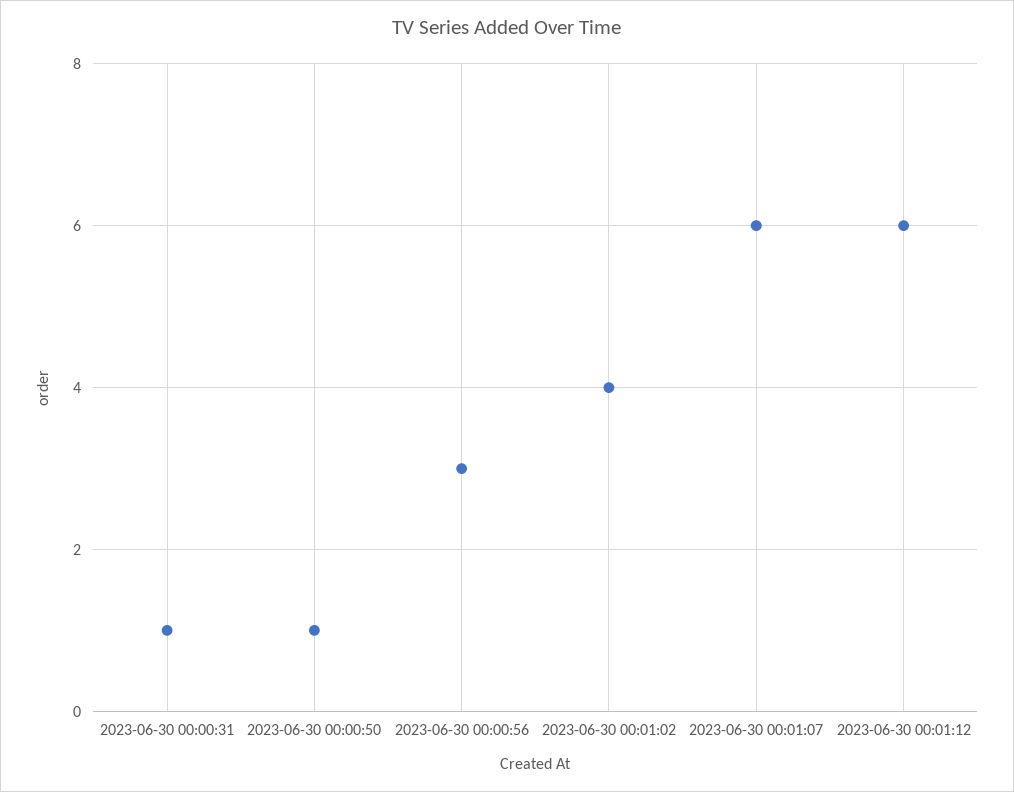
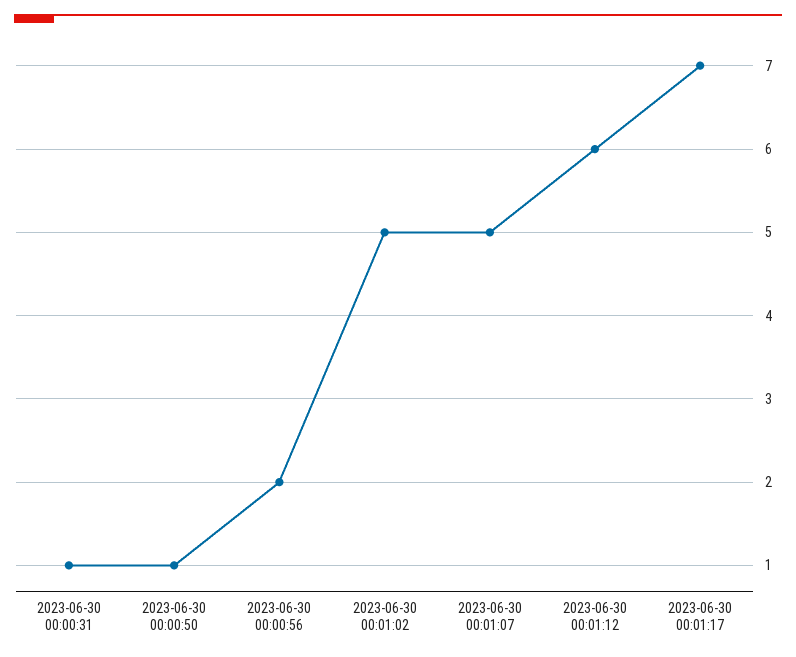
2023-06-30 00:00:56: 3 -> 2
2023-06-30 00:01:02: 4 -> 5
2023-06-30 00:01:07: 6 -> 5
2023-06-30 00:01:17: none -> 7

